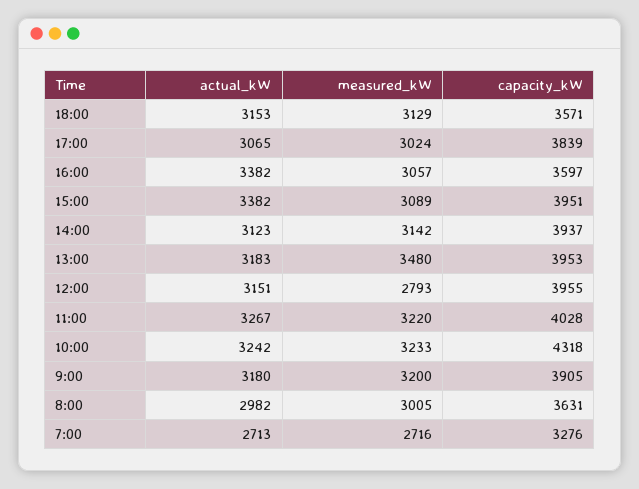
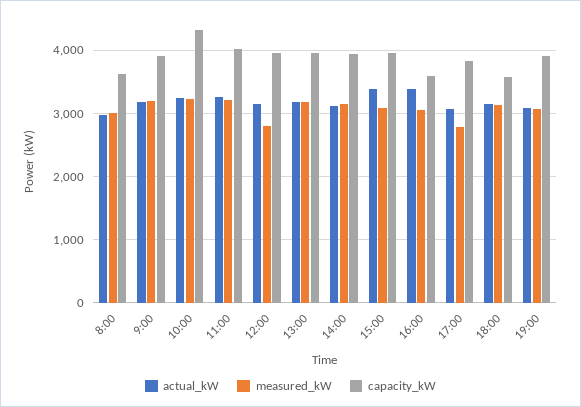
measured_kW, 17:00: 3024 -> 2800
measured_kW, 13:00: 3480 -> 3200
actual_kW, 7:00: 2713 -> none
measured_kW, 7:00: 2716 -> none
capacity_kW, 7:00: 3276 -> none
actual_kW, 19:00: none -> 3100
measured_kW, 19:00: none -> 3100
capacity_kW, 19:00: none -> 3900

